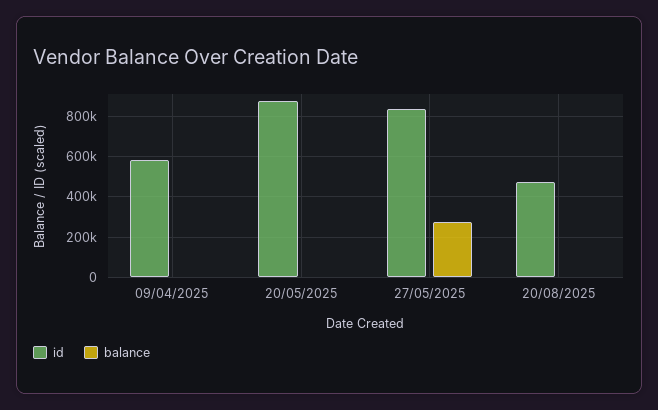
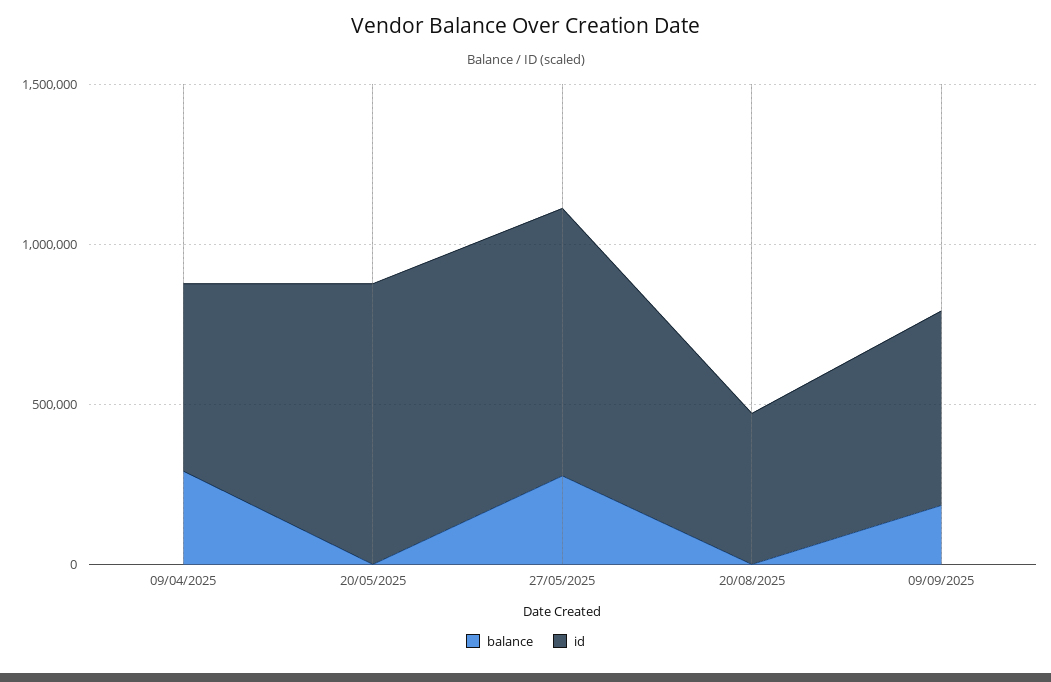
balance, 09/04/2025: 0 -> 300000
balance, 09/09/2025: none -> 200000
id, 09/09/2025: none -> 600000

